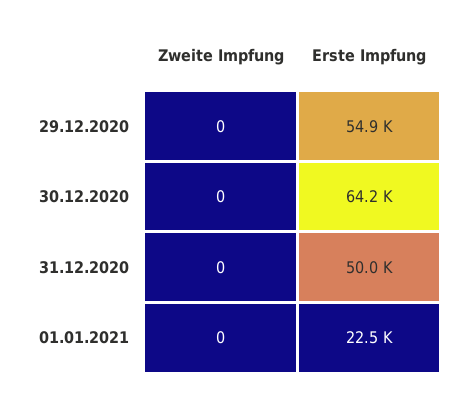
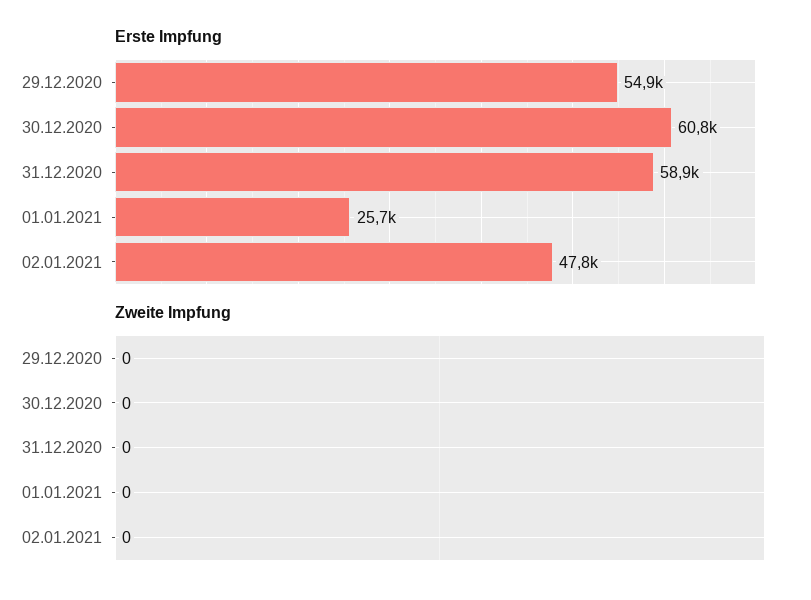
Erste Impfung, 30.12.2020: 64200 -> 60800
Erste Impfung, 31.12.2020: 50000 -> 58900
Erste Impfung, 01.01.2021: 22500 -> 25700
Erste Impfung, 02.01.2021: none -> 47800
Zweite Impfung, 02.01.2021: none -> 0

